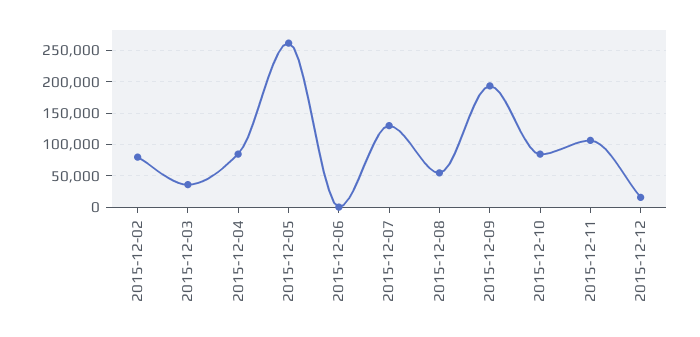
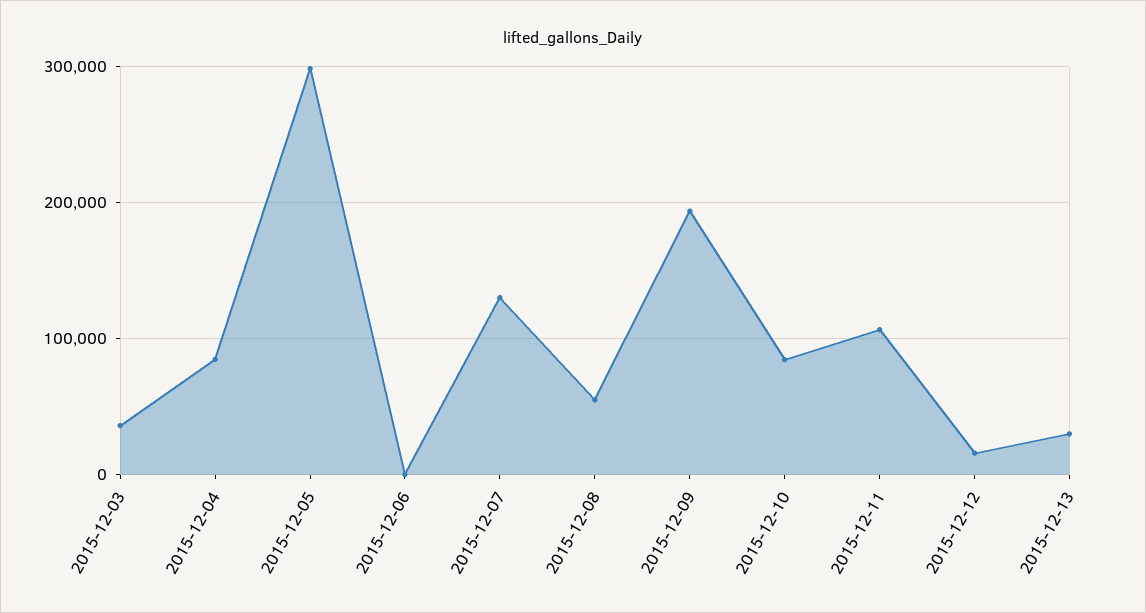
2015-12-02: 80000 -> none
2015-12-05: 260000 -> 300000
2015-12-13: none -> 30000

